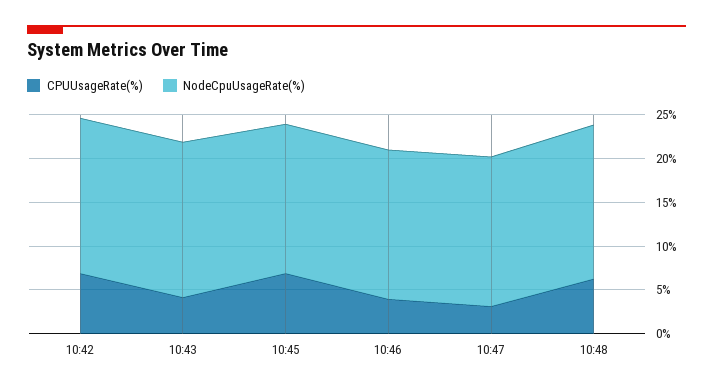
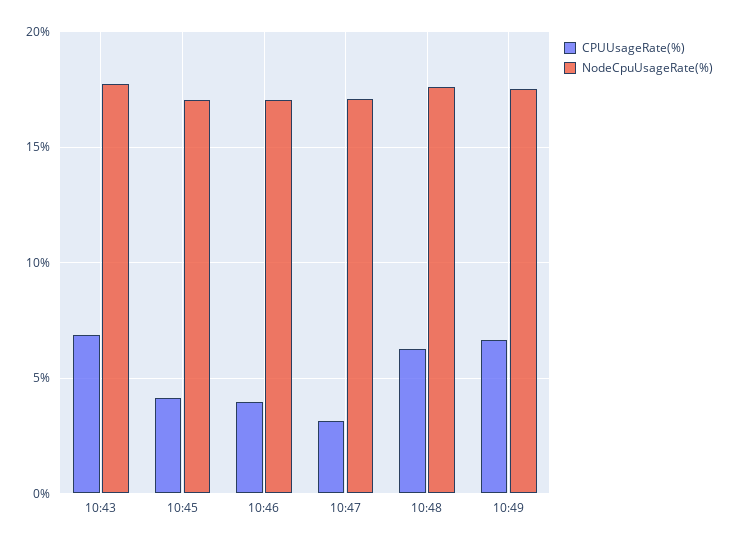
CPUUsageRate(%), 10:42: 7 -> none
NodeCpuUsageRate(%), 10:42: 18 -> none
CPUUsageRate(%), 10:43: 4 -> 7
CPUUsageRate(%), 10:45: 7 -> 4
CPUUsageRate(%), 10:49: none -> 6.5
NodeCpuUsageRate(%), 10:49: none -> 17.5

